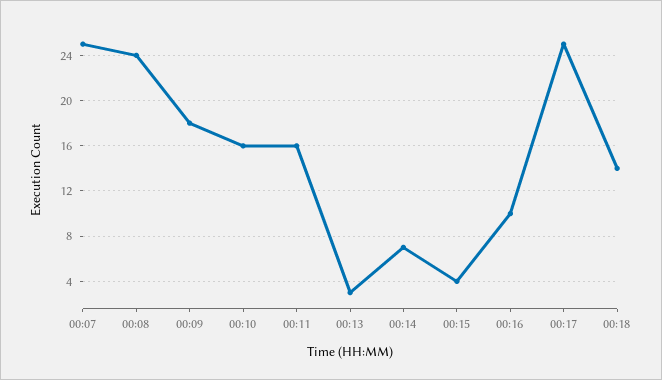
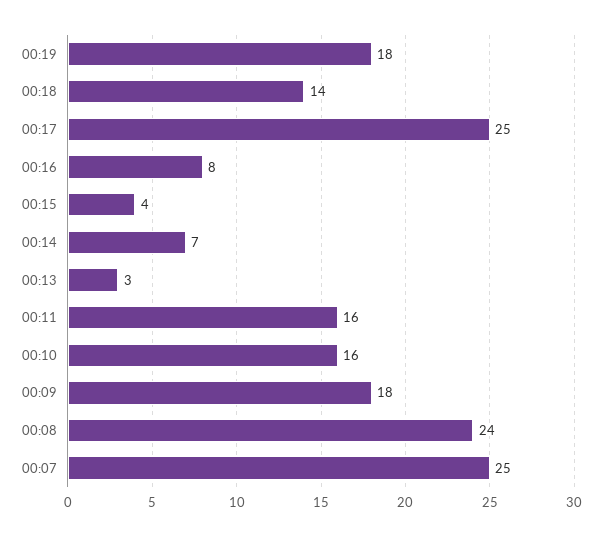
00:16: 10 -> 8
00:19: none -> 18

